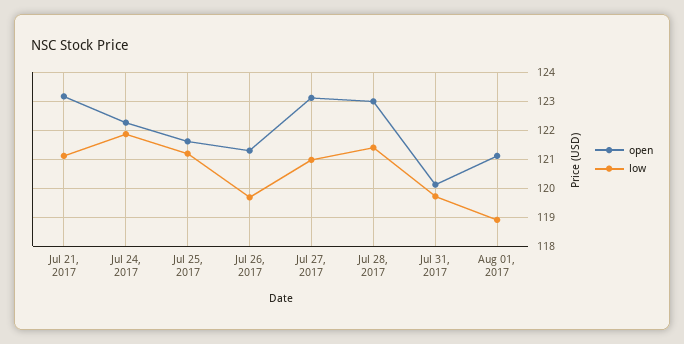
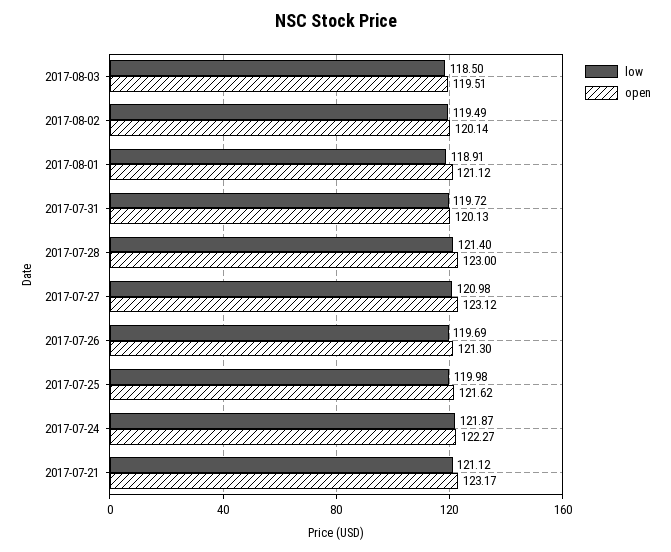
low, Jul 25, 2017: 121.25 -> 119.98
low, 2017-08-03: none -> 118.5
open, 2017-08-03: none -> 119.51
low, 2017-08-02: none -> 119.49
open, 2017-08-02: none -> 120.14

